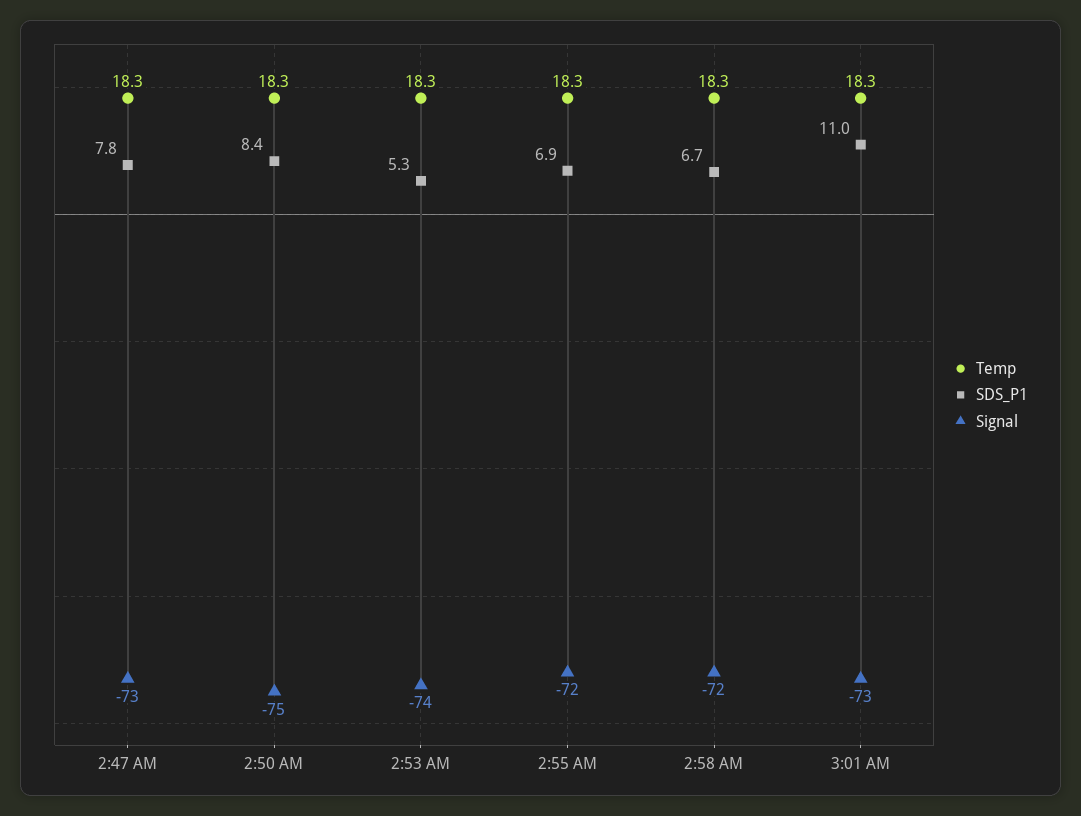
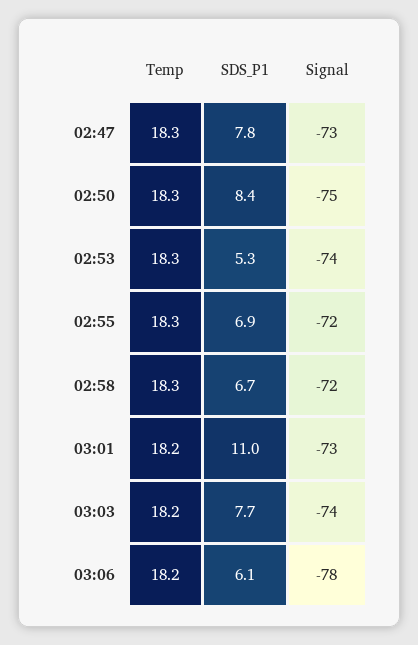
Temp, 3:01 AM: 18.3 -> 18.2
Temp, 03:03: none -> 18.2
SDS_P1, 03:03: none -> 7.7
Signal, 03:03: none -> -74
Temp, 03:06: none -> 18.2
SDS_P1, 03:06: none -> 6.1
Signal, 03:06: none -> -78

